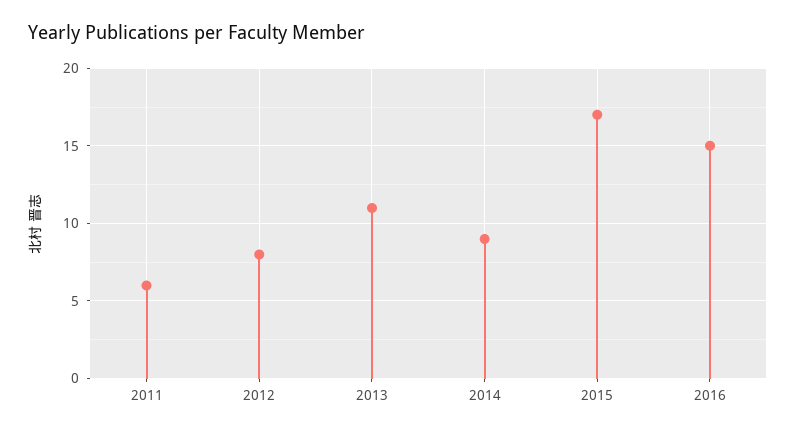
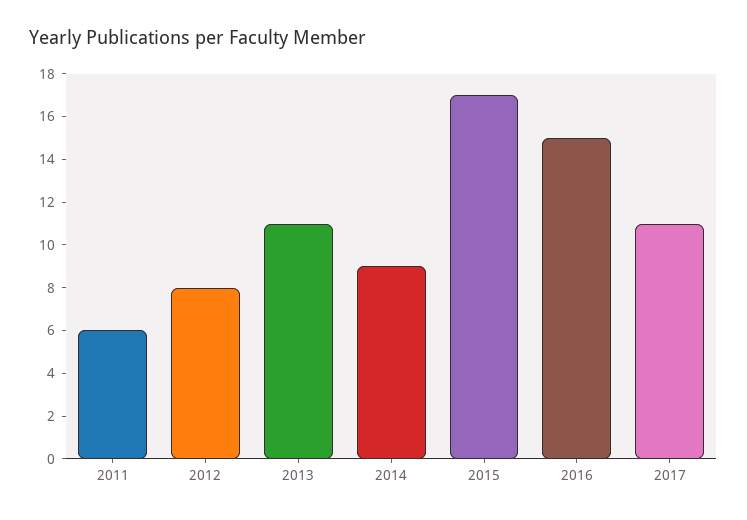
2017: none -> 11

